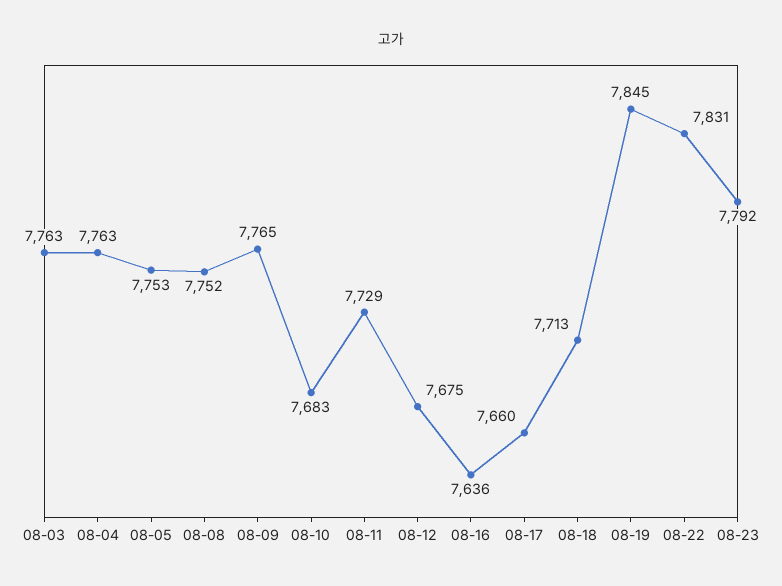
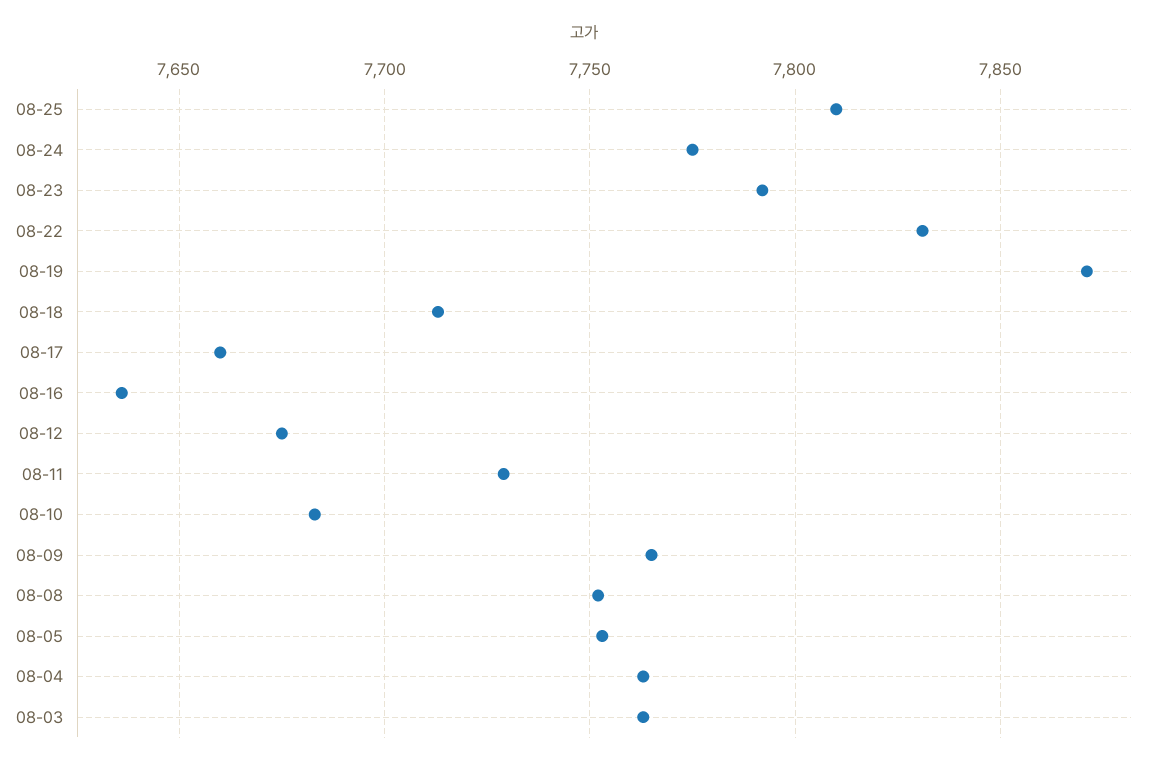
08-19: 7845 -> 7870
08-25: none -> 7810
08-24: none -> 7775

